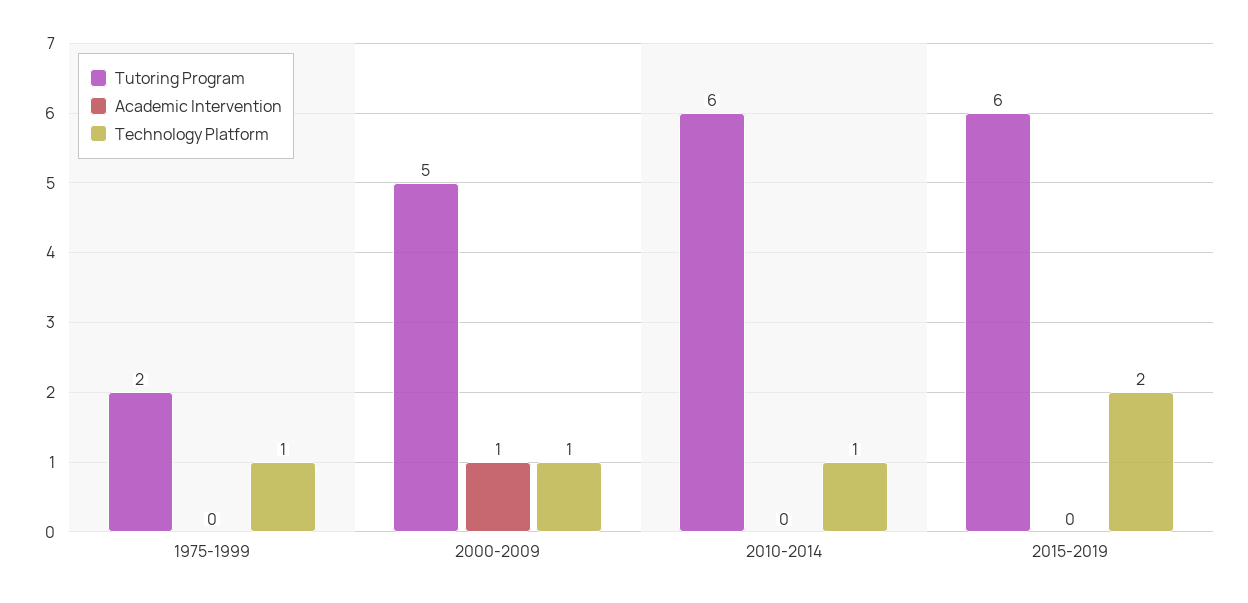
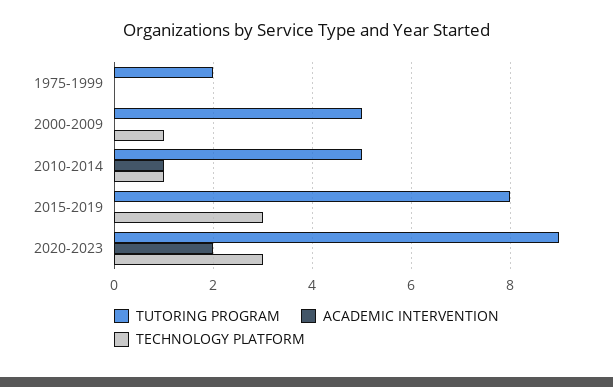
Technology Platform, 1975-1999: 1 -> 0
Academic Intervention, 2000-2009: 1 -> 0
Tutoring Program, 2010-2014: 6 -> 5
Academic Intervention, 2010-2014: 0 -> 1
Tutoring Program, 2015-2019: 6 -> 8
Technology Platform, 2015-2019: 2 -> 3
Tutoring Program, 2020-2023: none -> 9
Academic Intervention, 2020-2023: none -> 2
Technology Platform, 2020-2023: none -> 3

